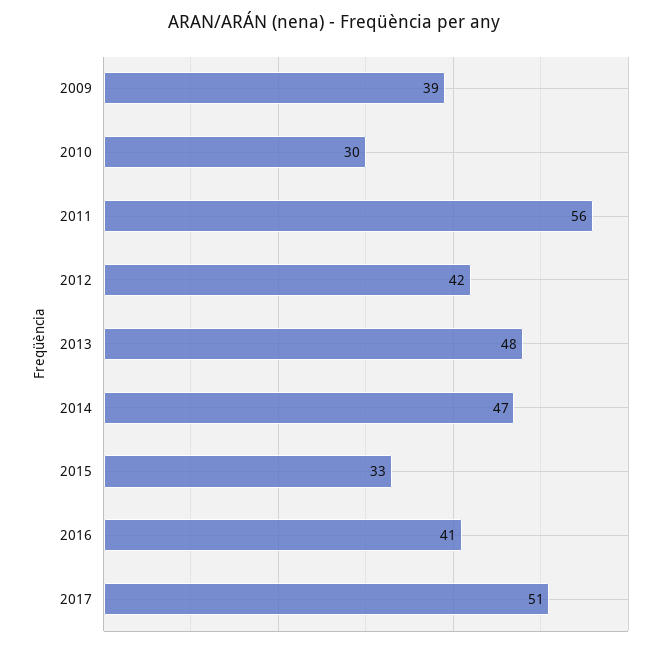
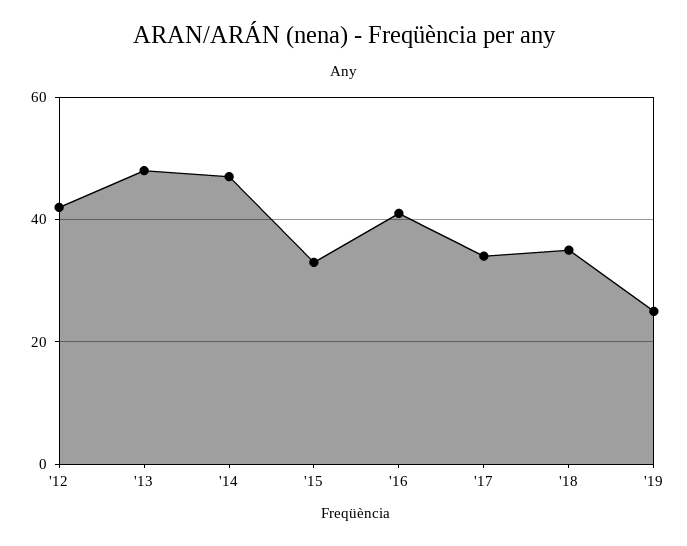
2009: 39 -> none
2010: 30 -> none
2011: 56 -> none
2017: 51 -> 35
'18: none -> 35
'19: none -> 25

